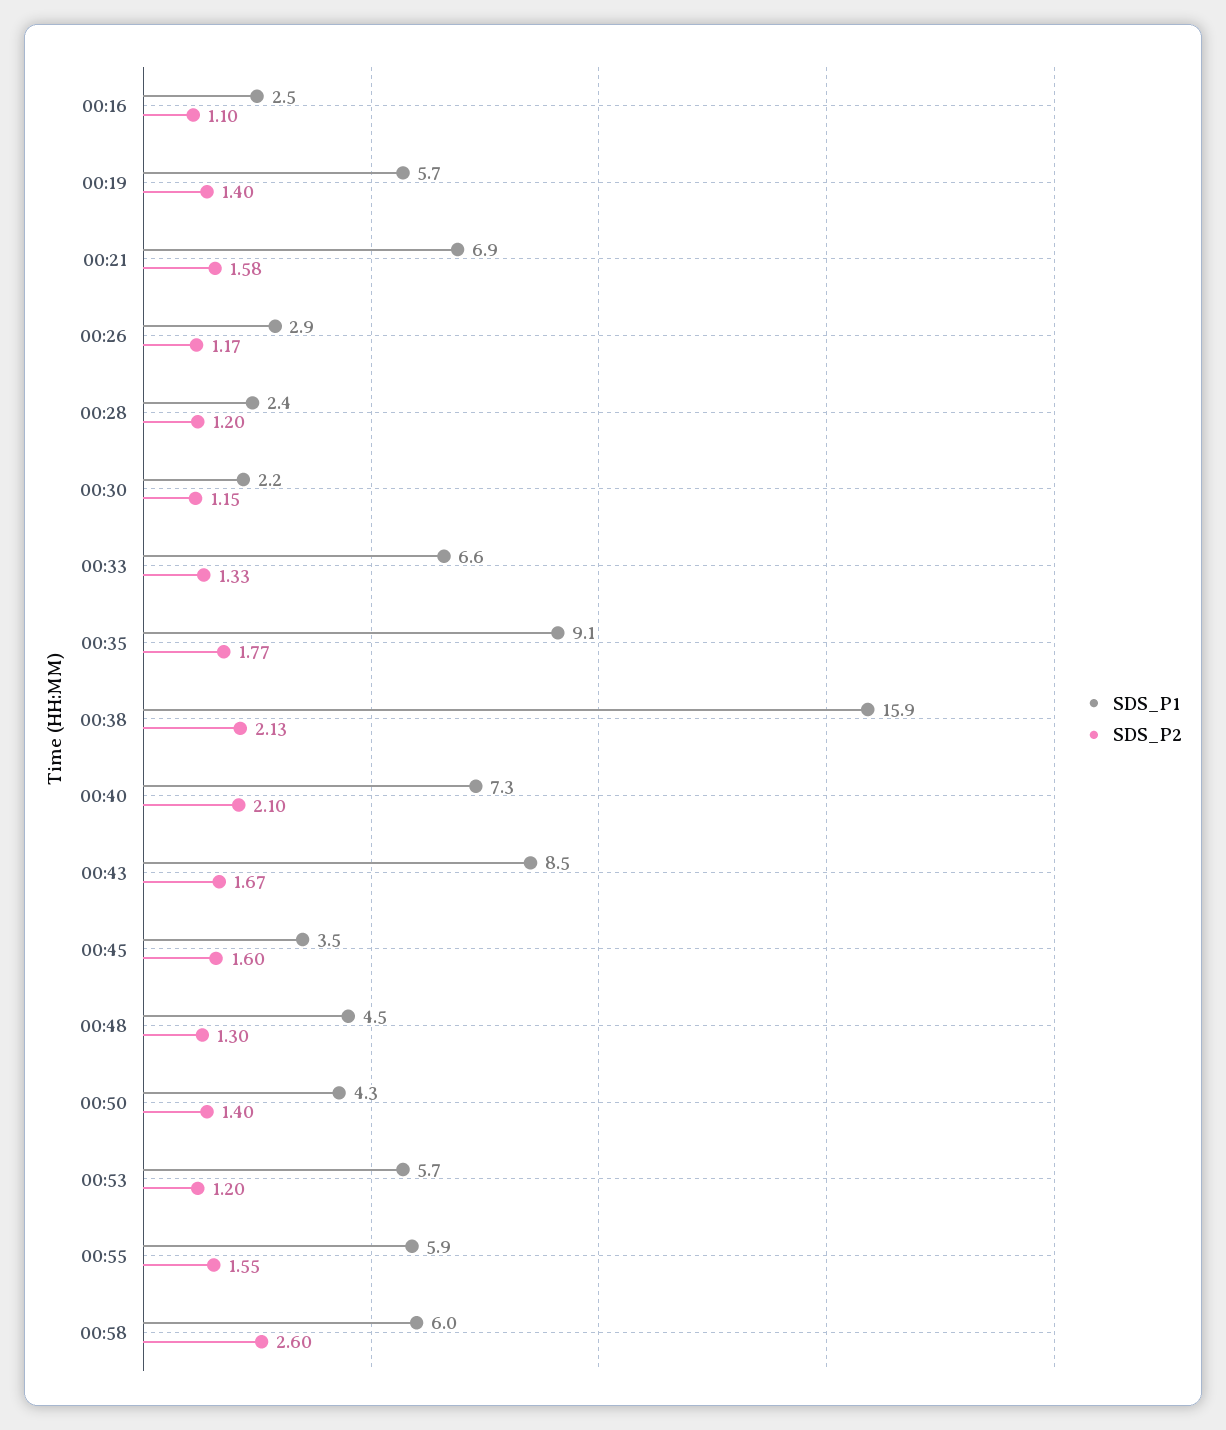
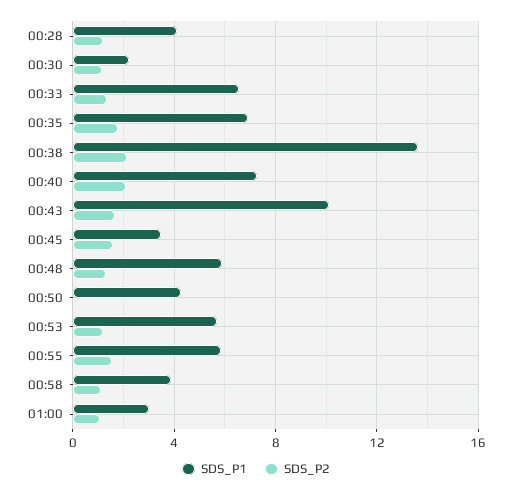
SDS_P1, 00:16: 2.5 -> none
SDS_P2, 00:16: 1.1 -> none
SDS_P1, 00:19: 5.7 -> none
SDS_P2, 00:19: 1.4 -> none
SDS_P1, 00:21: 6.9 -> none
SDS_P2, 00:21: 1.58 -> none
SDS_P1, 00:26: 2.9 -> none
SDS_P2, 00:26: 1.17 -> none
SDS_P1, 00:28: 2.4 -> 4
SDS_P1, 00:35: 9.1 -> 7
SDS_P1, 00:38: 15.9 -> 13.5
SDS_P1, 00:43: 8.5 -> 10
SDS_P1, 00:48: 4.5 -> 6
SDS_P2, 00:50: 1.4 -> 0
SDS_P1, 00:58: 6 -> 4
SDS_P2, 00:58: 2.6 -> 1
SDS_P1, 01:00: none -> 3
SDS_P2, 01:00: none -> 1

